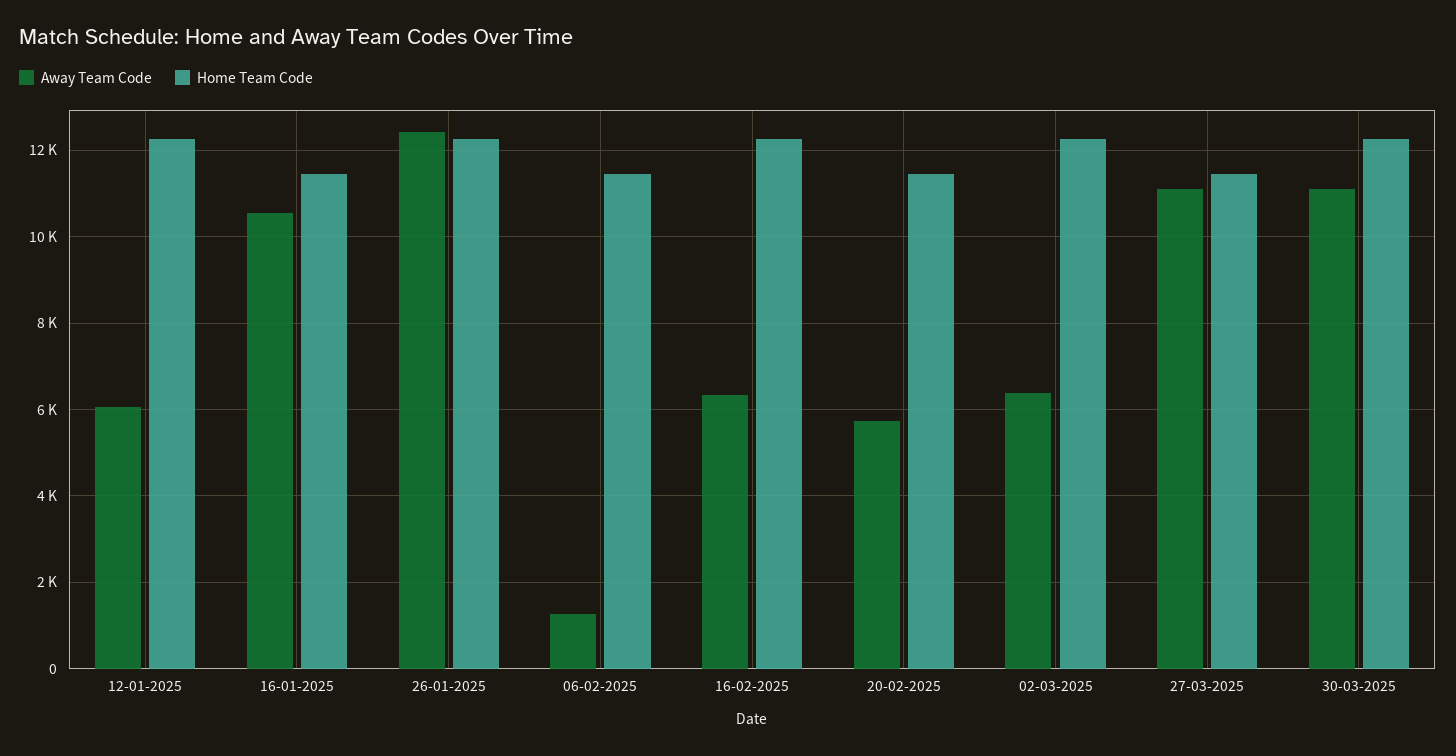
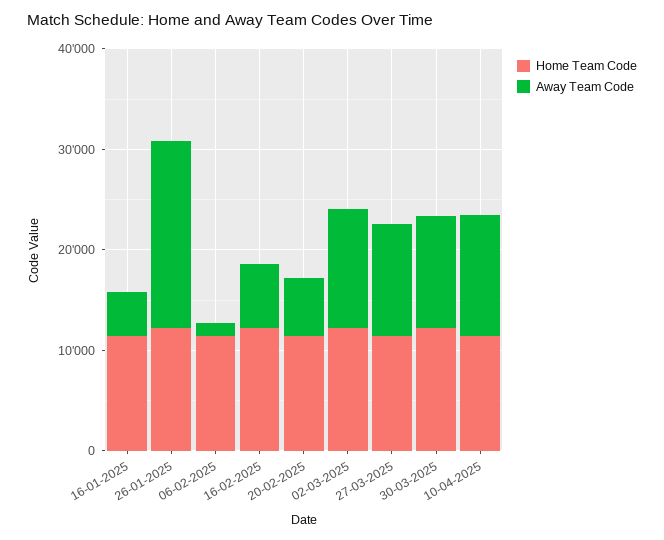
Away Team Code, 12-01-2025: 6000 -> none
Home Team Code, 12-01-2025: 12200 -> none
Away Team Code, 16-01-2025: 10600 -> 4000
Away Team Code, 26-01-2025: 12400 -> 18000
Away Team Code, 02-03-2025: 6400 -> 12000
Home Team Code, 10-04-2025: none -> 12000
Away Team Code, 10-04-2025: none -> 12000

